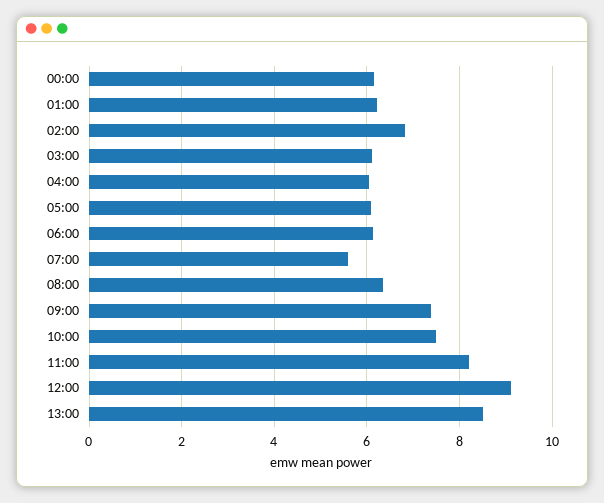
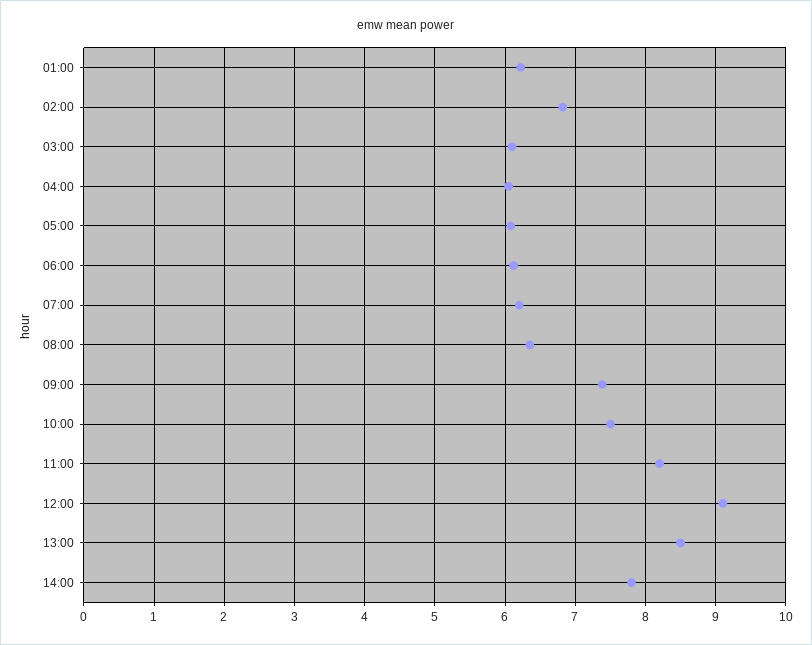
00:00: 6.2 -> none
07:00: 5.6 -> 6.2
14:00: none -> 7.8

